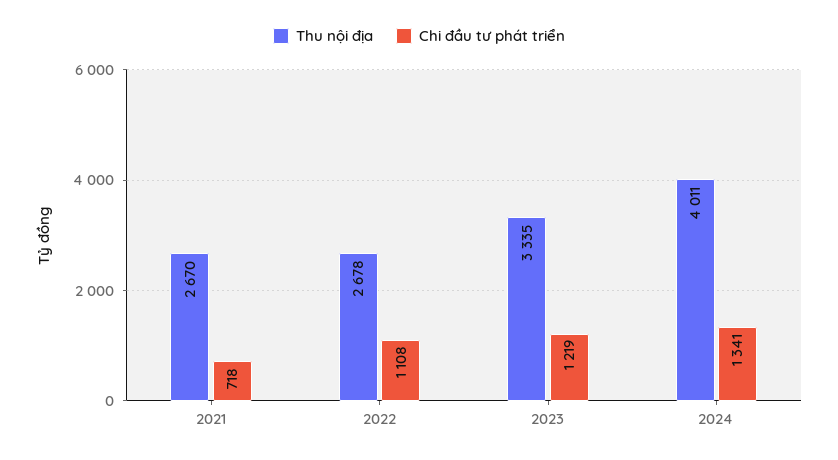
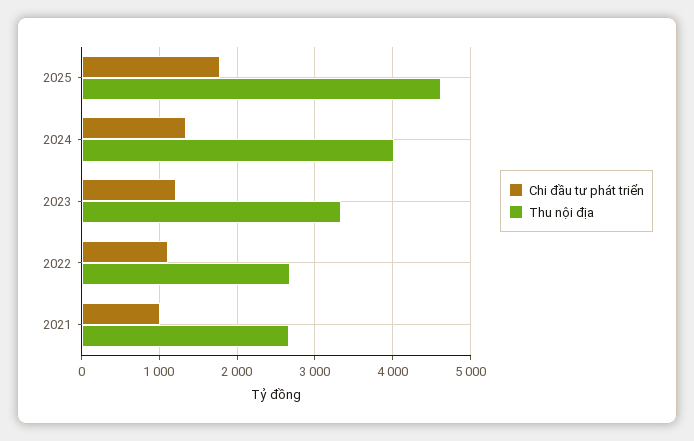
Chi đầu tư phát triển, 2021: 718 -> 1000
Chi đầu tư phát triển, 2025: none -> 1800
Thu nội địa, 2025: none -> 4600

